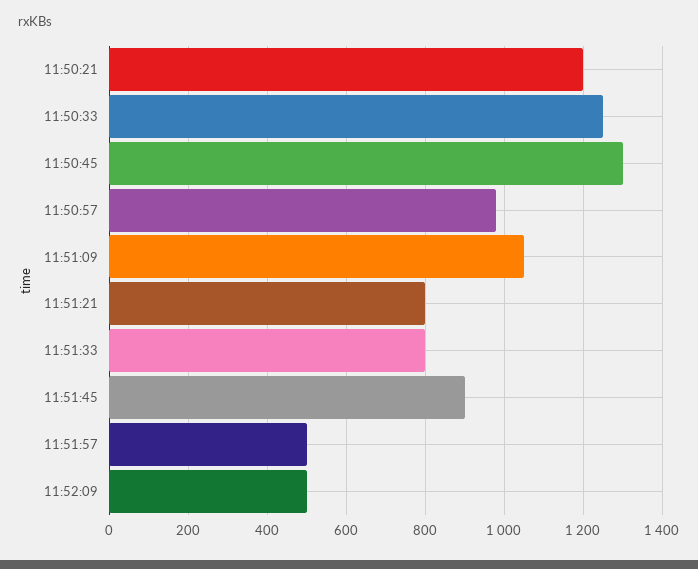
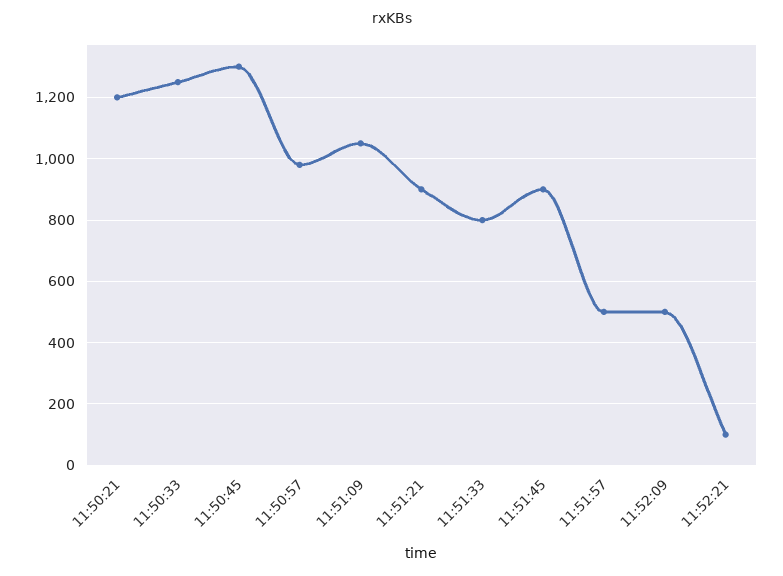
11:51:21: 800 -> 900
11:52:21: none -> 100

